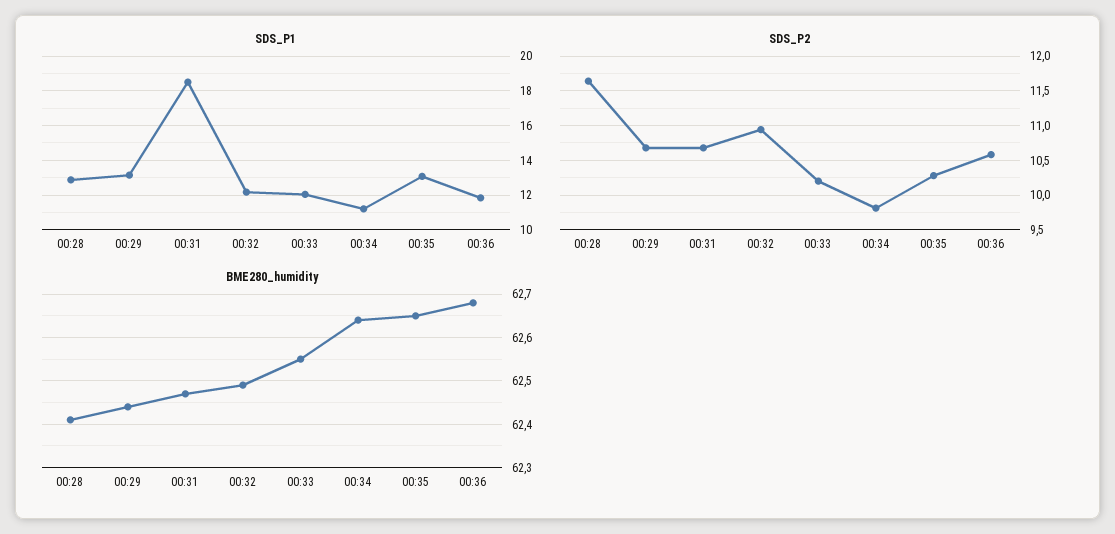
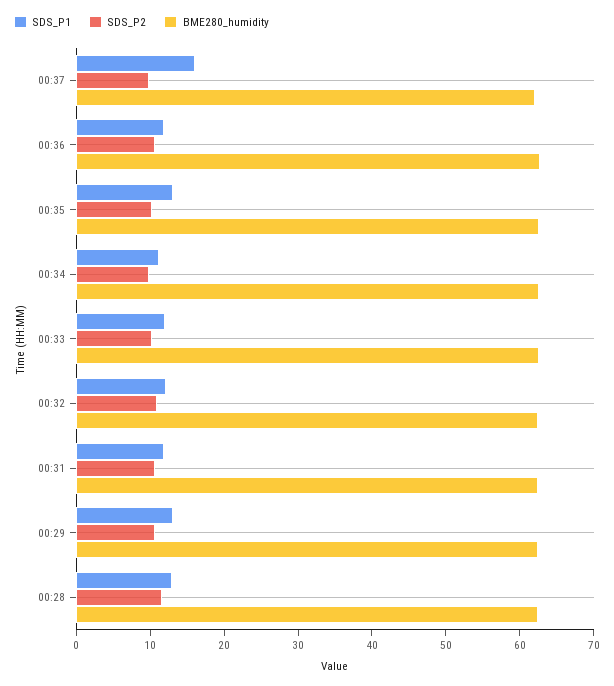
SDS_P1, 00:31: 18.5 -> 12
SDS_P1, 00:37: none -> 16
SDS_P2, 00:37: none -> 10
BME280_humidity, 00:37: none -> 62

